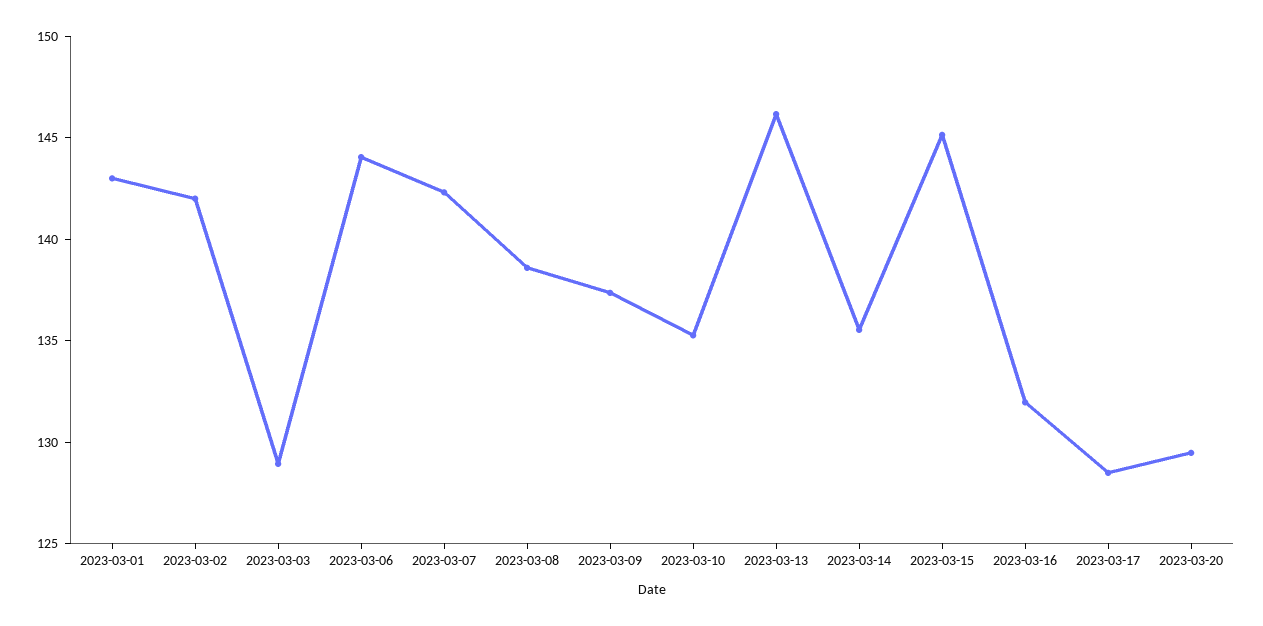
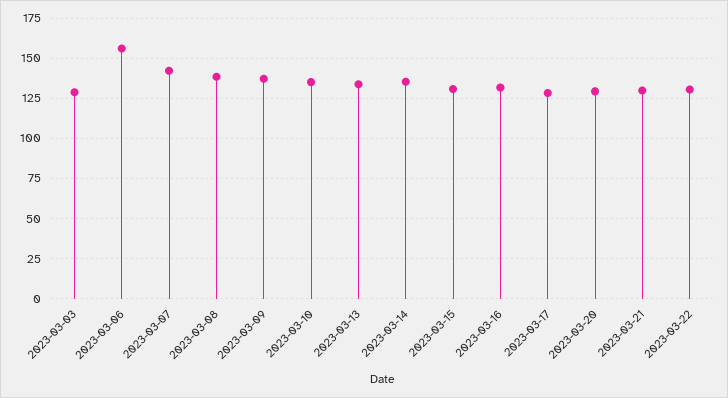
2023-03-01: 143 -> none
2023-03-02: 142 -> none
2023-03-06: 144 -> 155
2023-03-13: 146 -> 135
2023-03-15: 145 -> 130
2023-03-21: none -> 130
2023-03-22: none -> 130

